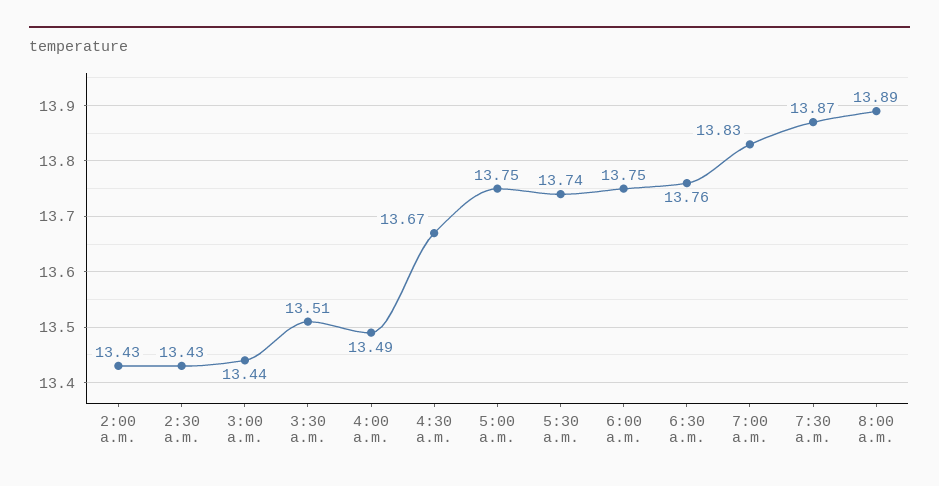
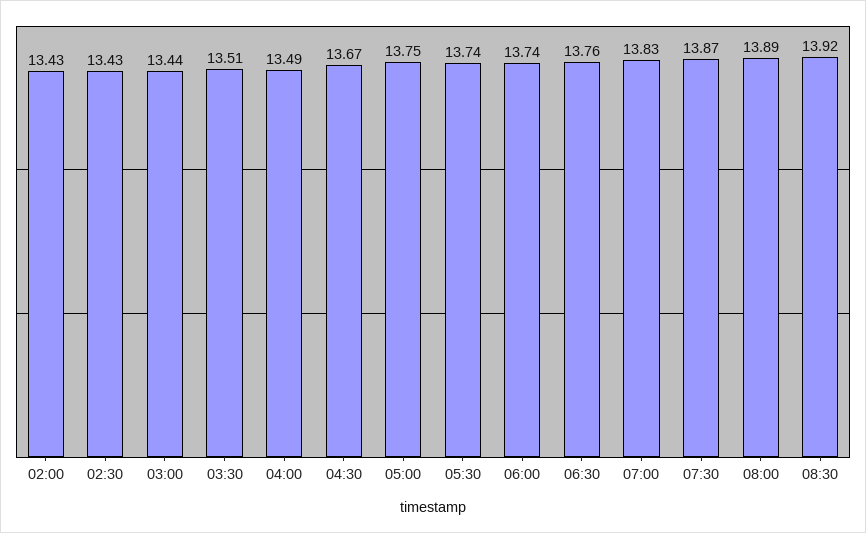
6:00 a.m.: 13.75 -> 13.74
08:30: none -> 13.92

